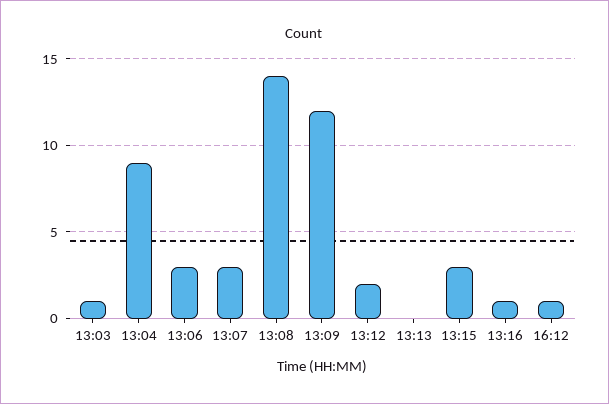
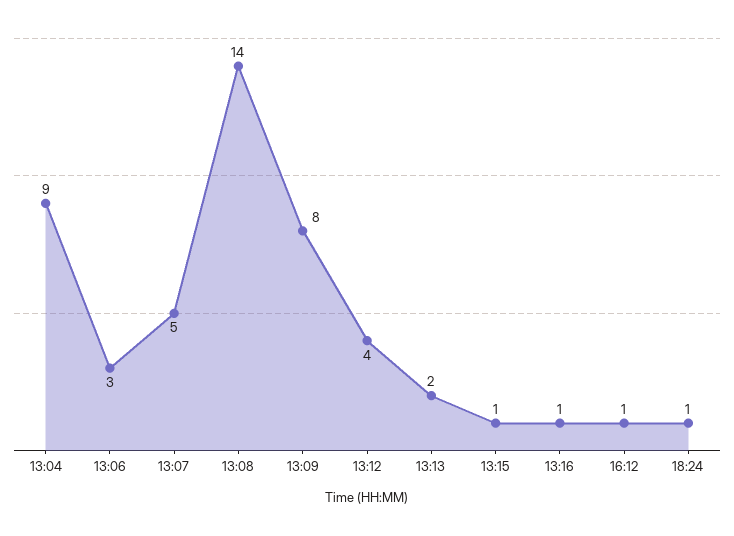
13:03: 1 -> none
13:07: 3 -> 5
13:09: 12 -> 8
13:12: 2 -> 4
13:13: 0 -> 2
13:15: 3 -> 1
18:24: none -> 1

